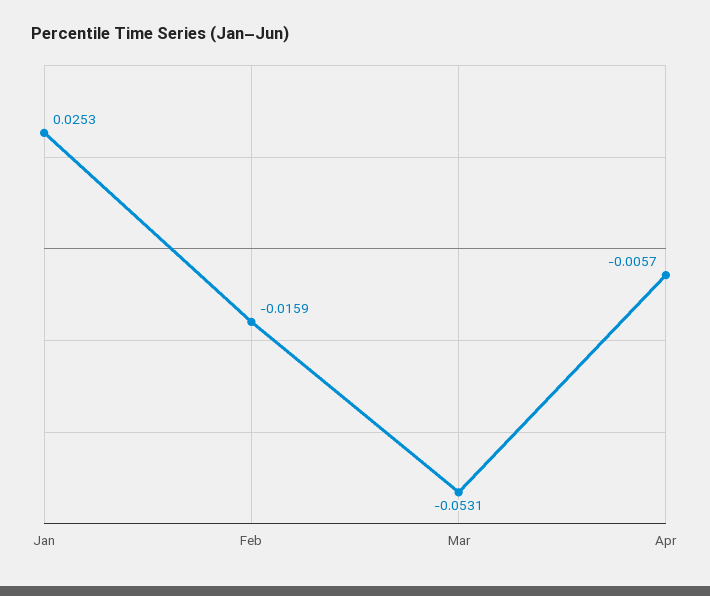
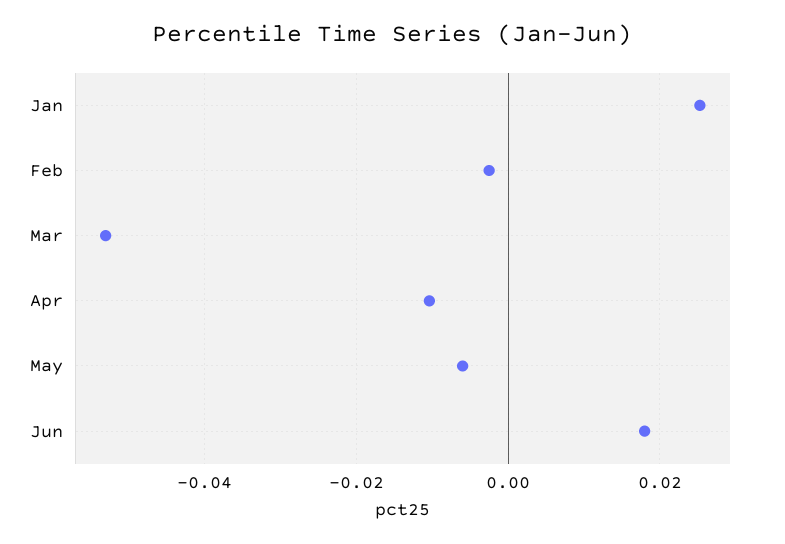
Feb: -0.0159 -> -0.002
Apr: -0.0057 -> -0.01
May: none -> -0.006
Jun: none -> 0.018

